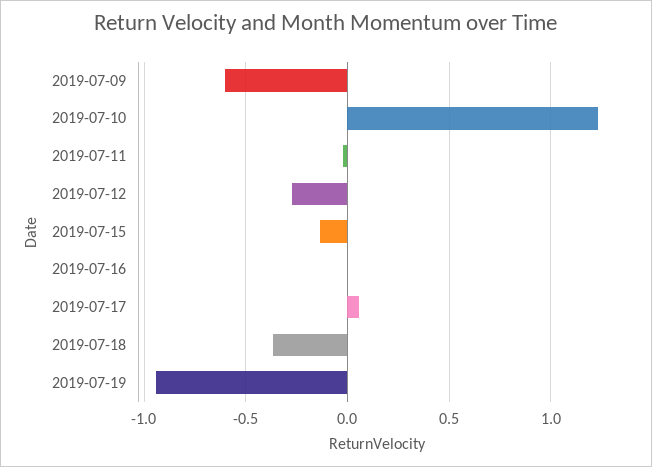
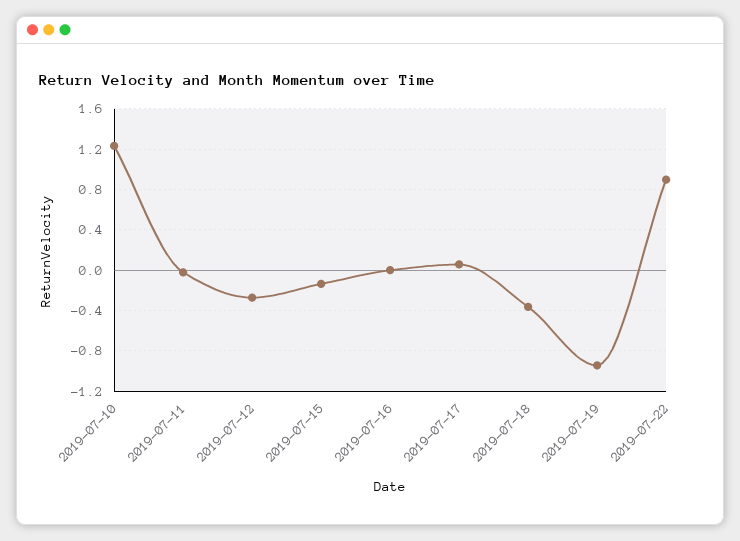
2019-07-09: -0.6 -> none
2019-07-22: none -> 0.9

